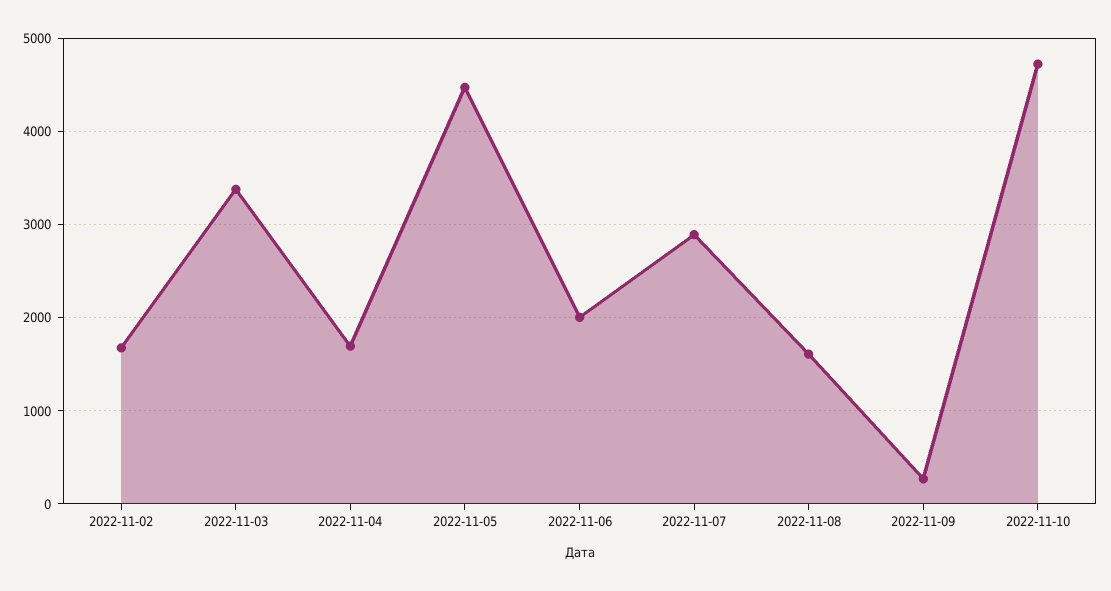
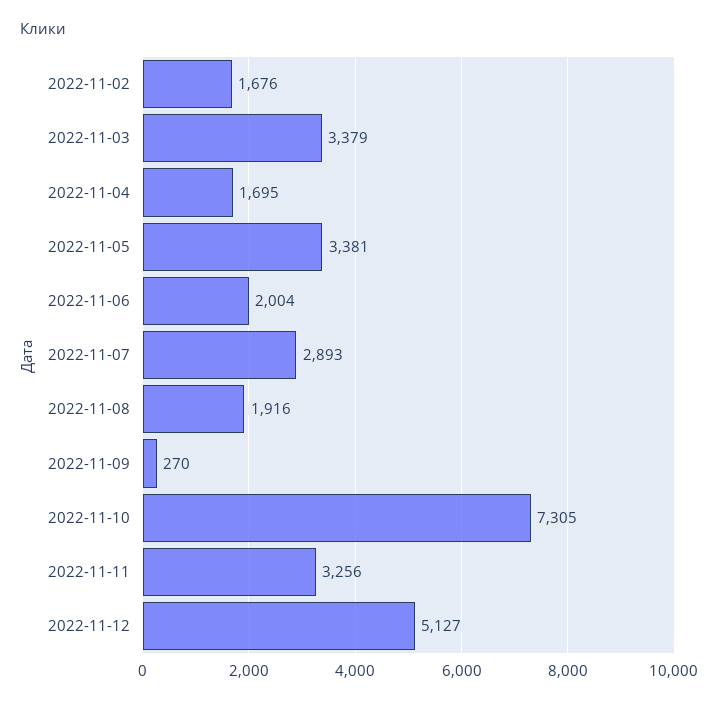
2022-11-05: 4500 -> 3381
2022-11-08: 1600 -> 1916
2022-11-10: 4700 -> 7305
2022-11-11: none -> 3256
2022-11-12: none -> 5127

